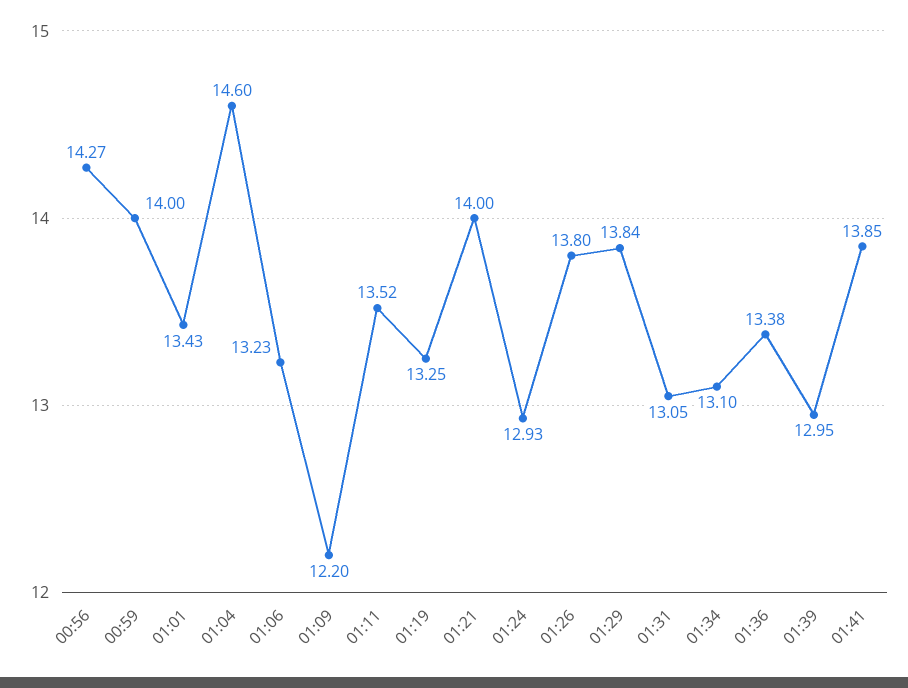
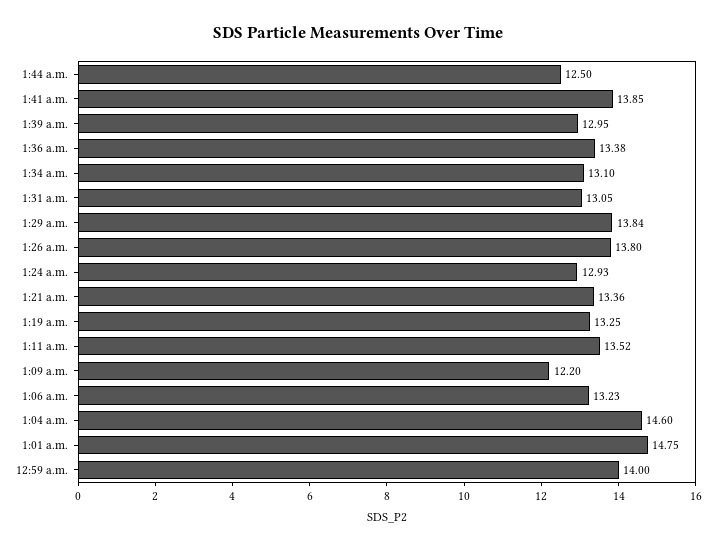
00:56: 14.27 -> none
01:01: 13.43 -> 14.75
01:21: 14 -> 13.36
1:44 a.m.: none -> 12.5

